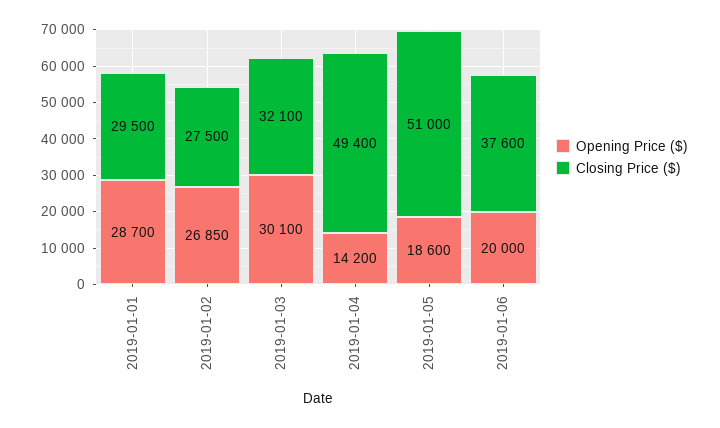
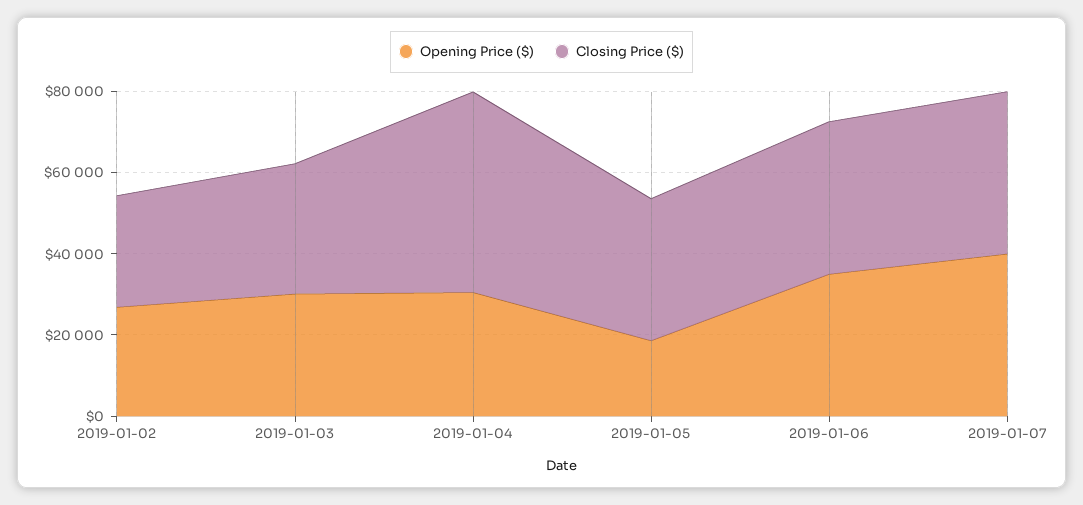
Opening Price ($), 2019-01-01: 28700 -> none
Closing Price ($), 2019-01-01: 29500 -> none
Opening Price ($), 2019-01-04: 14200 -> 30000
Closing Price ($), 2019-01-05: 51000 -> 35000
Opening Price ($), 2019-01-06: 20000 -> 35000
Opening Price ($), 2019-01-07: none -> 40000
Closing Price ($), 2019-01-07: none -> 40000

